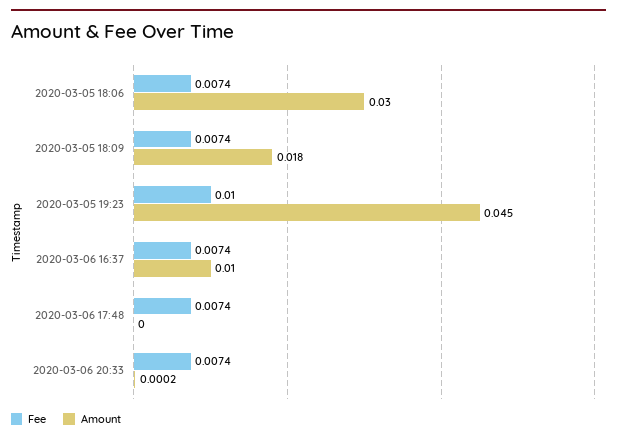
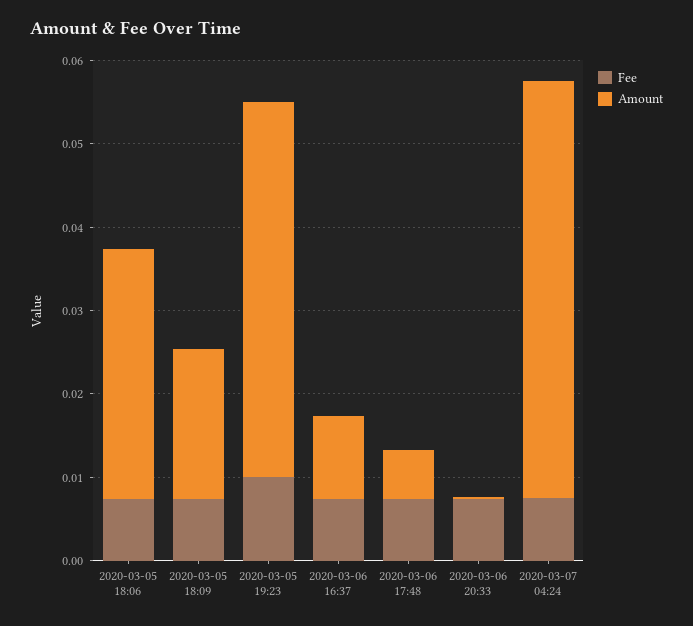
Amount, 2020-03-06 17:48: 0 -> 0.006
Fee, 2020-03-07 04:24: none -> 0.008
Amount, 2020-03-07 04:24: none -> 0.05

